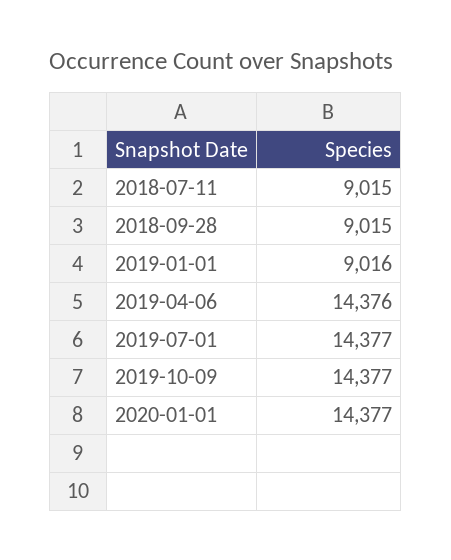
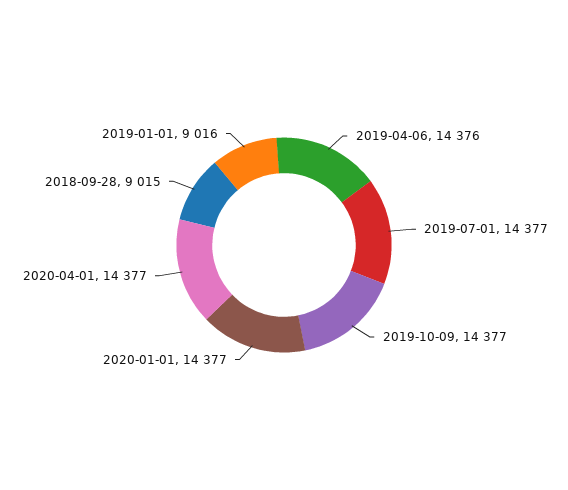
2018-07-11: 9015 -> none
2020-04-01: none -> 14377

